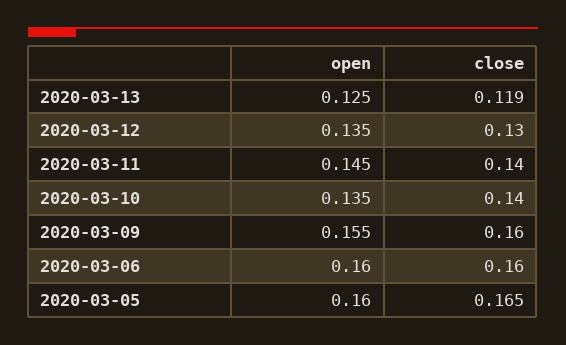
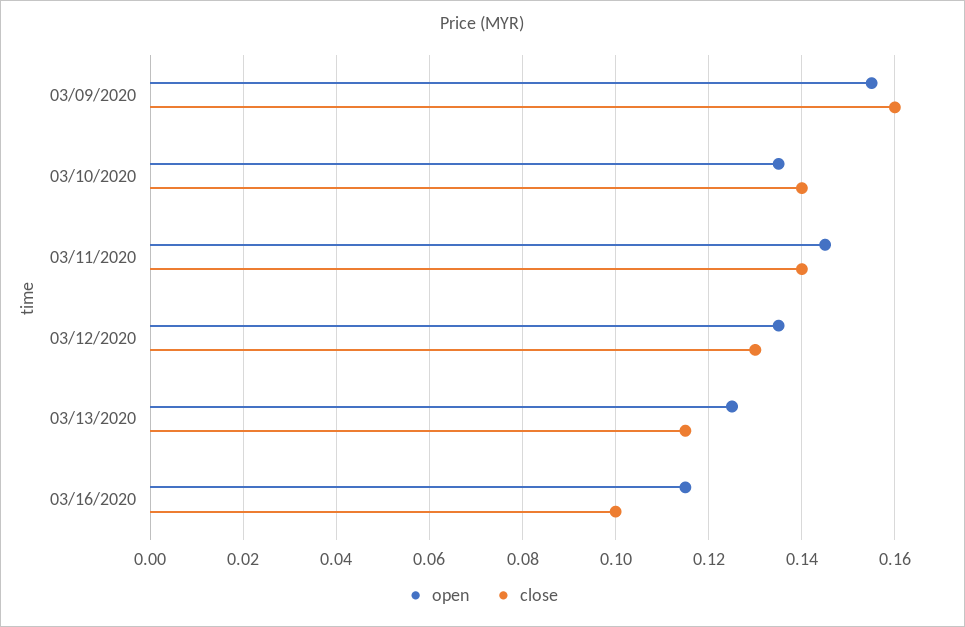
close, 2020-03-13: 0.119 -> 0.115
open, 2020-03-06: 0.16 -> none
close, 2020-03-06: 0.16 -> none
open, 2020-03-05: 0.16 -> none
close, 2020-03-05: 0.165 -> none
open, 03/16/2020: none -> 0.115
close, 03/16/2020: none -> 0.1

